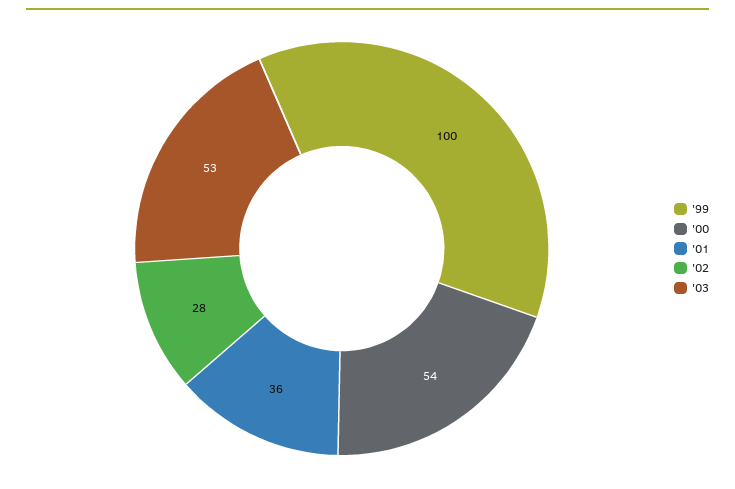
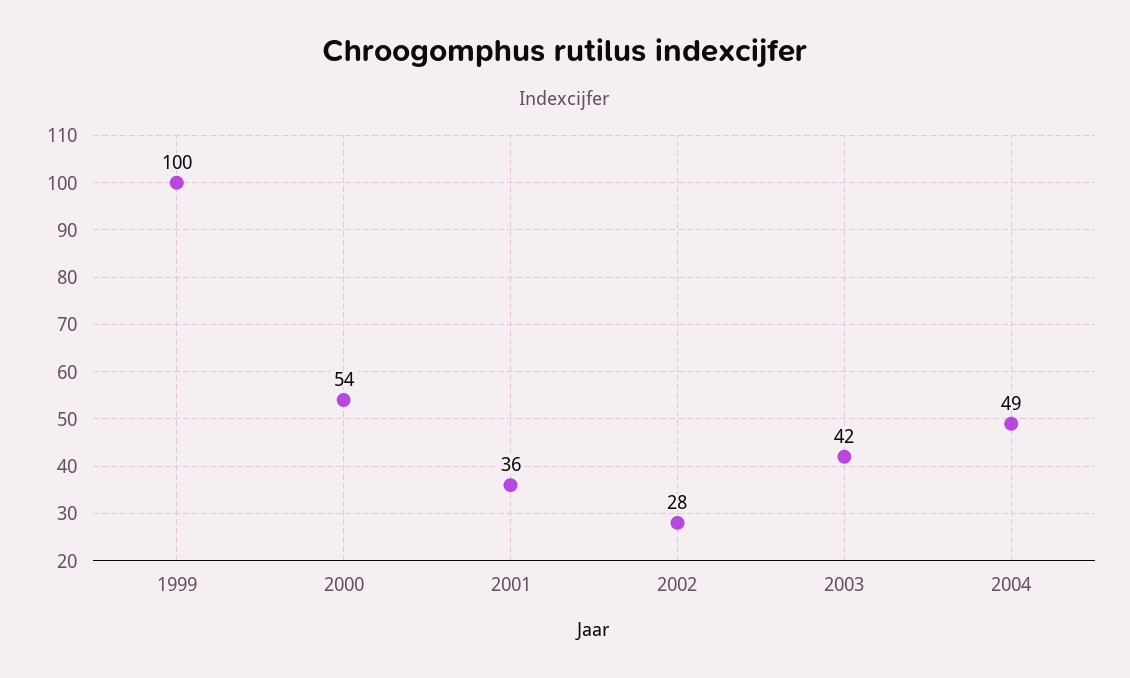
'03: 53 -> 42
2004: none -> 49

